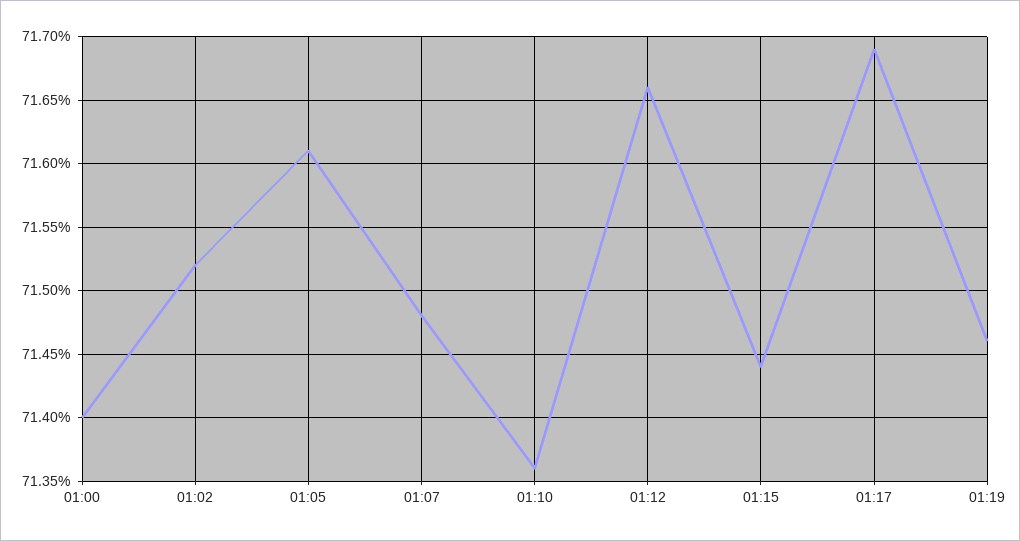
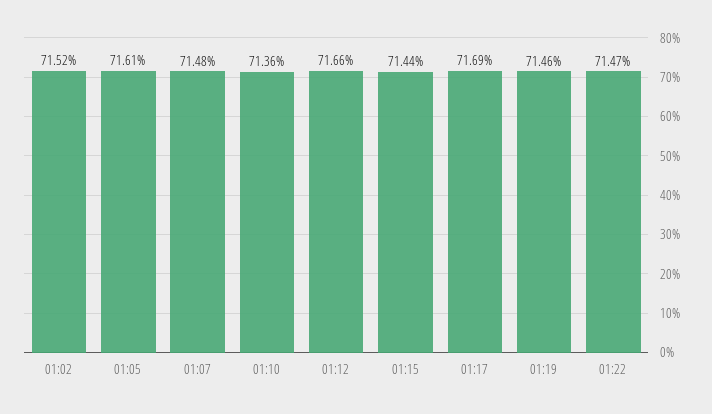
01:00: 71.4 -> none
01:22: none -> 71.47

